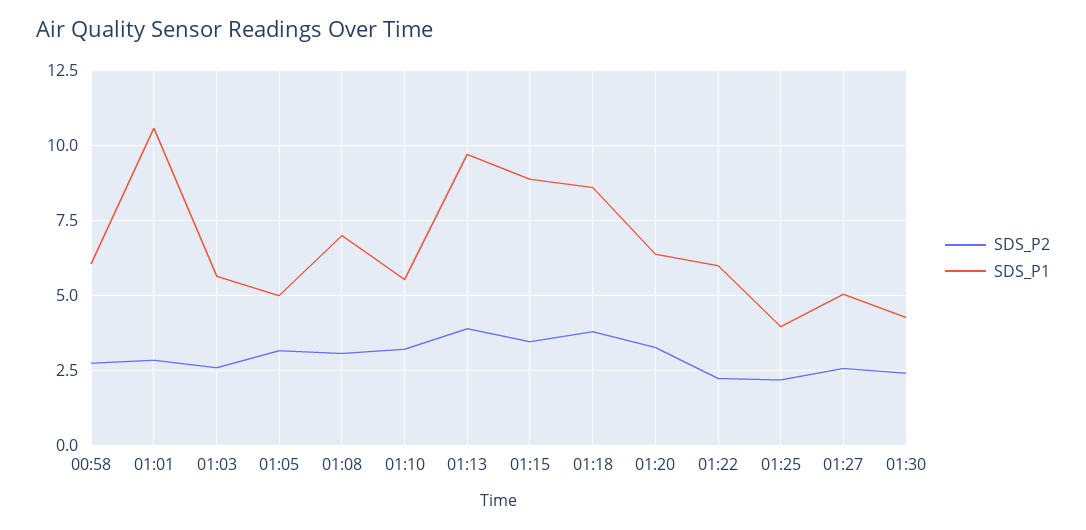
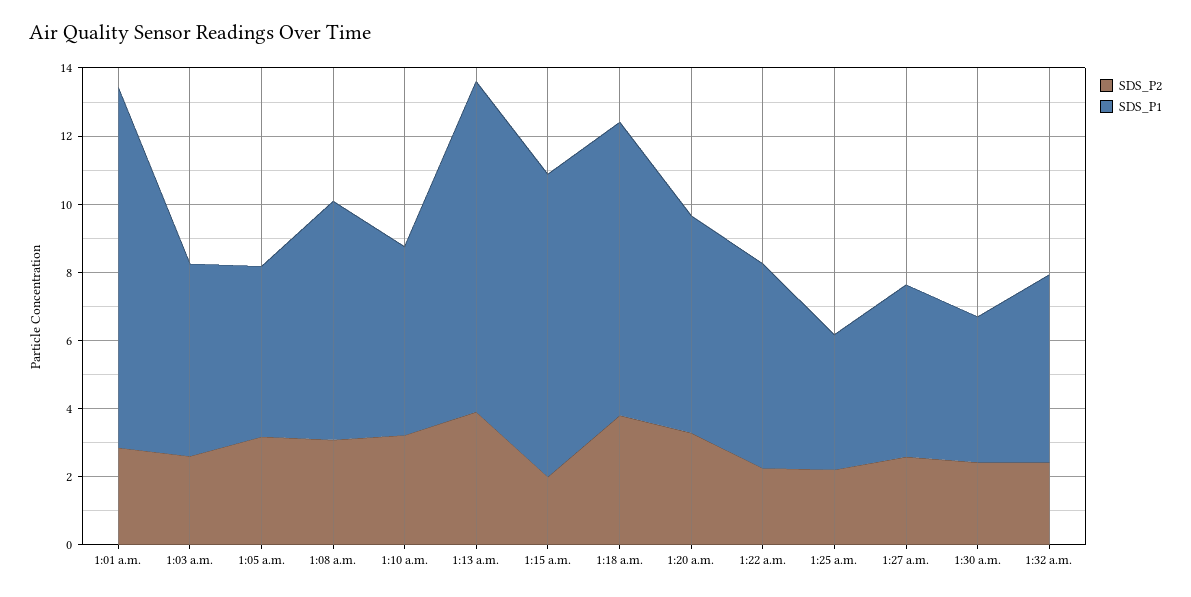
SDS_P2, 00:58: 2.75 -> none
SDS_P1, 00:58: 6 -> none
SDS_P2, 01:15: 3.5 -> 2
SDS_P2, 1:32 a.m.: none -> 2.5
SDS_P1, 1:32 a.m.: none -> 5.5

